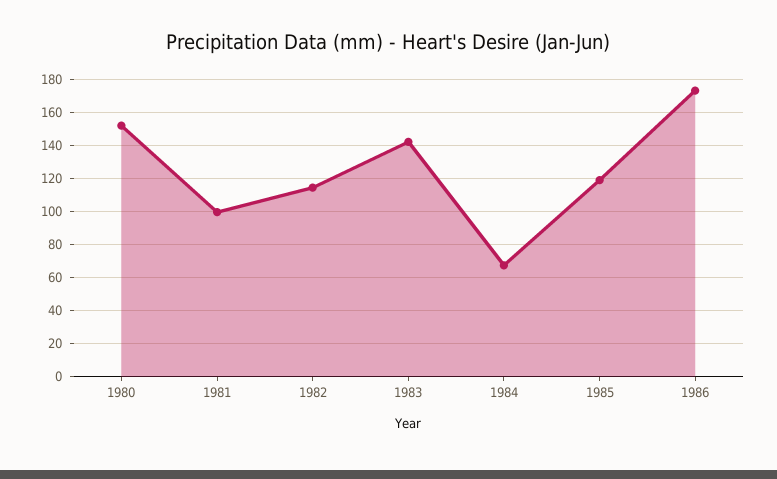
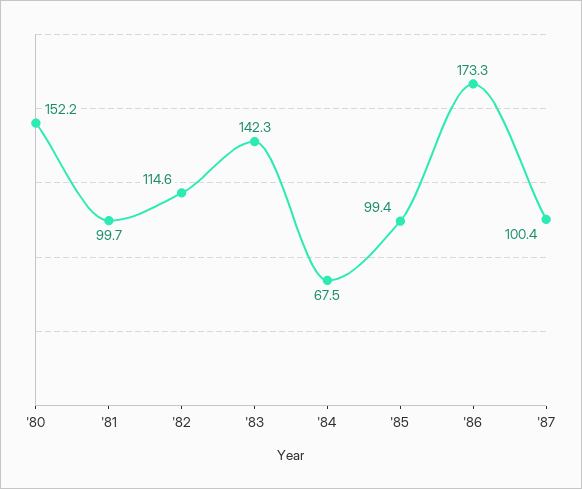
1985: 120 -> 99.4
'87: none -> 100.4

